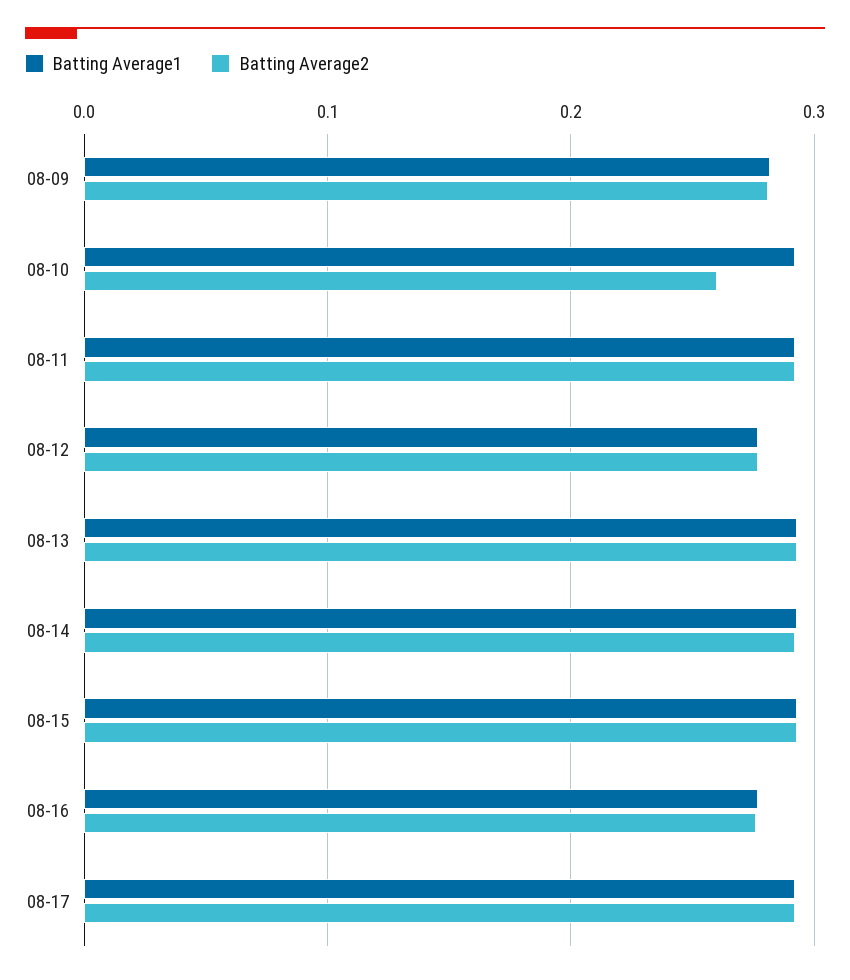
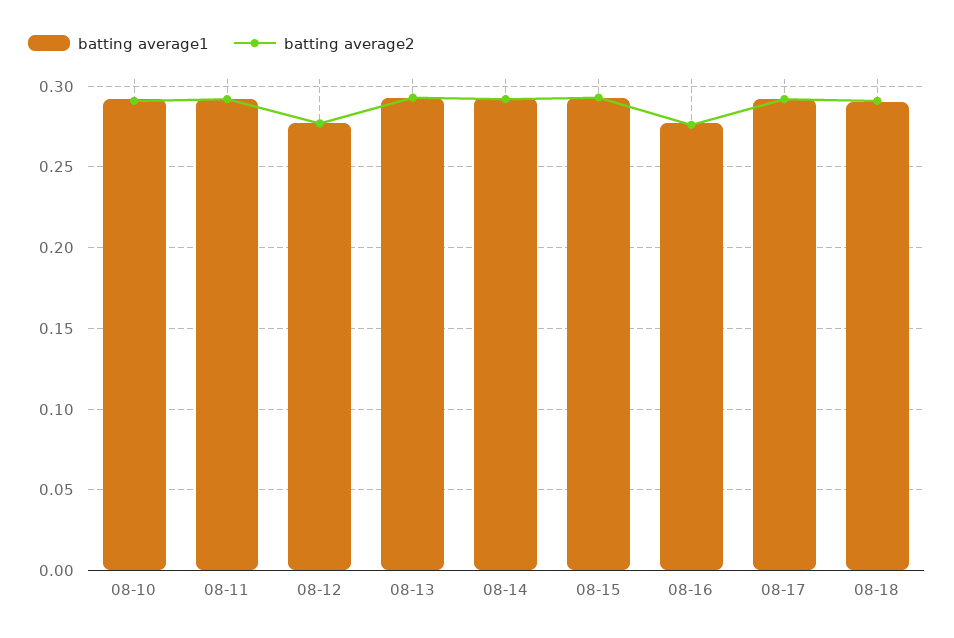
Batting Average1, 08-09: 0.28 -> none
Batting Average2, 08-09: 0.28 -> none
Batting Average2, 08-10: 0.26 -> 0.29
Batting Average1, 08-18: none -> 0.29
Batting Average2, 08-18: none -> 0.29

